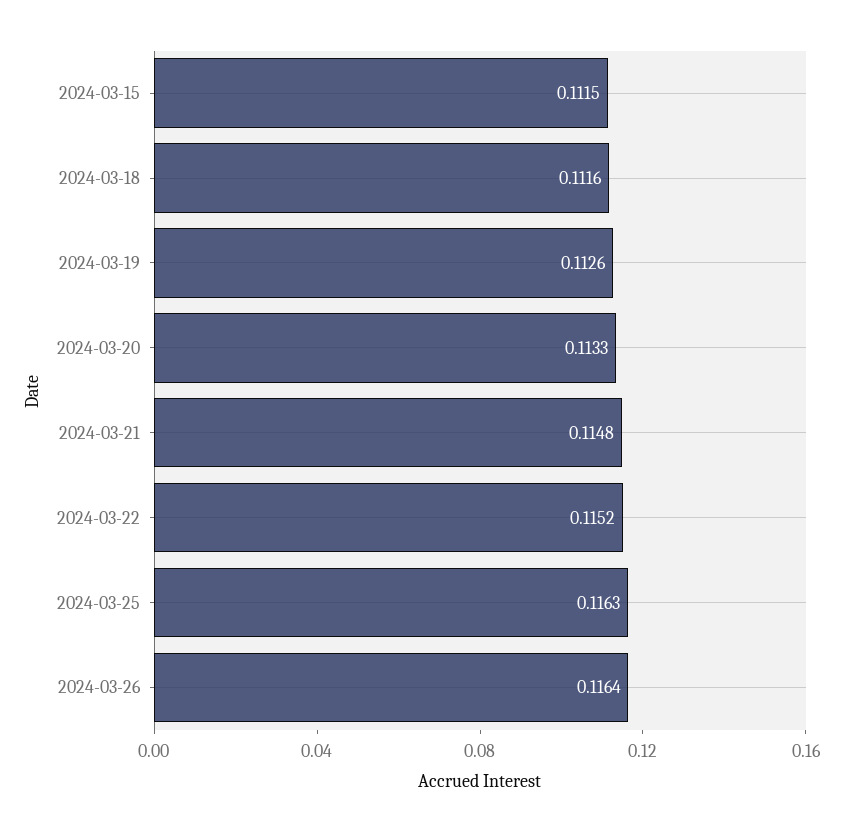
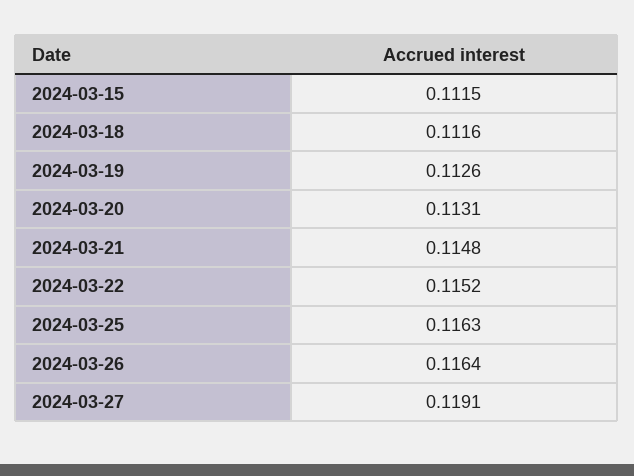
2024-03-20: 0.1133 -> 0.1131
2024-03-27: none -> 0.1191

